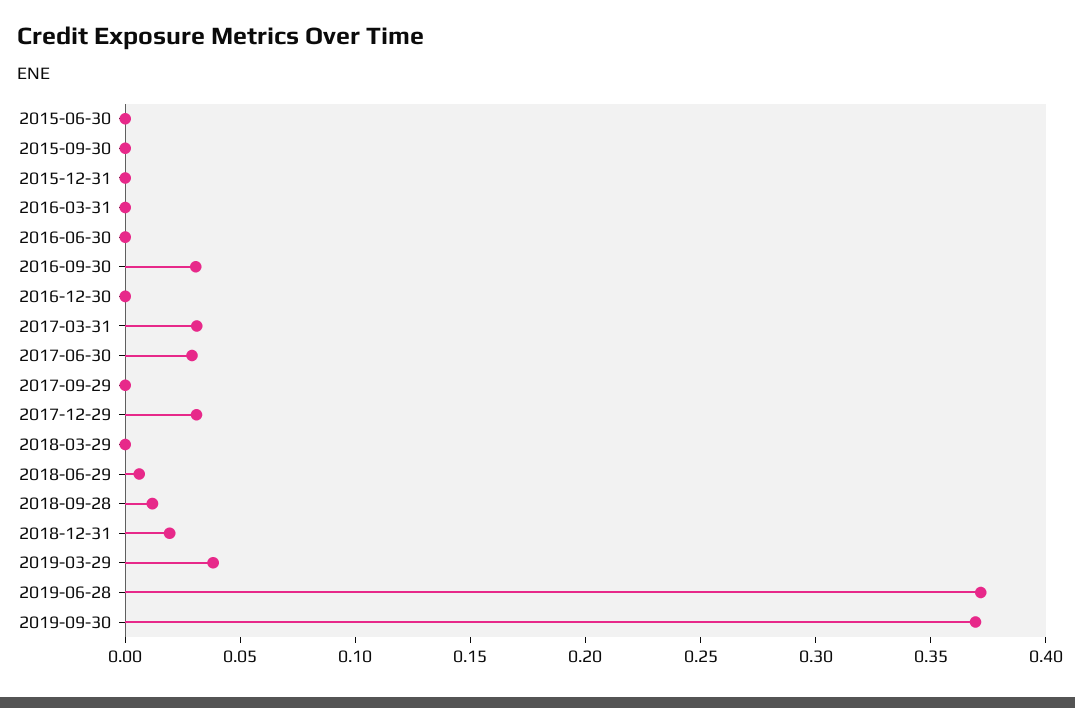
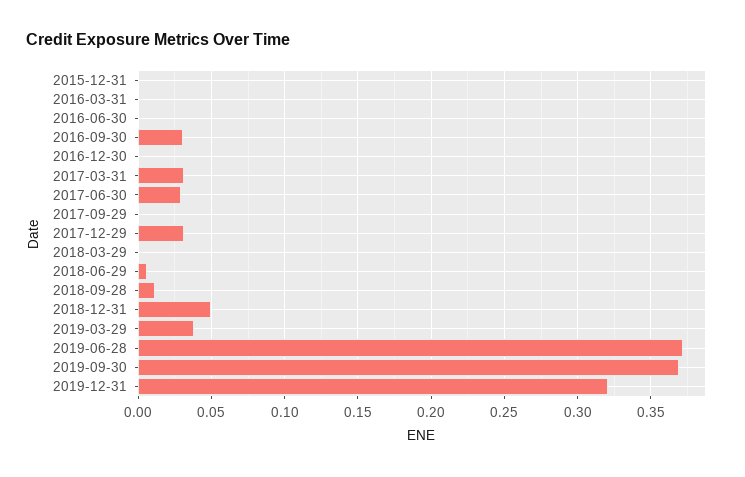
2015-06-30: 0 -> none
2015-09-30: 0 -> none
2018-12-31: 0.02 -> 0.05
2019-12-31: none -> 0.32

